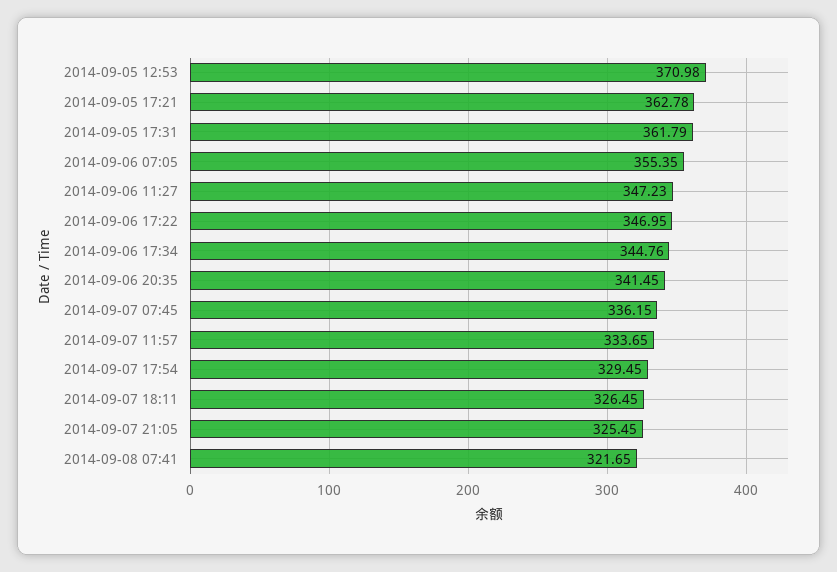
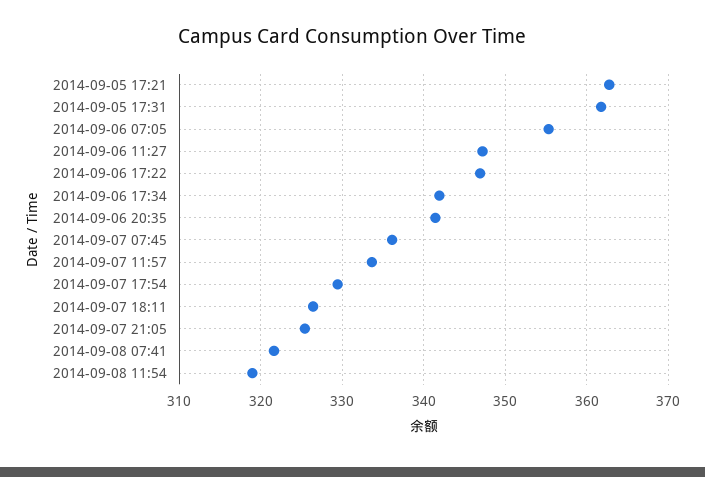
2014-09-05 12:53: 370.98 -> none
2014-09-06 17:34: 344.76 -> 342
2014-09-08 11:54: none -> 319

